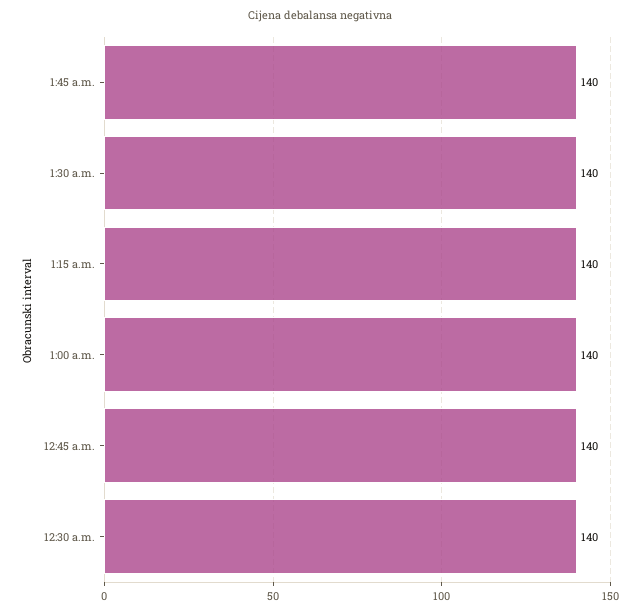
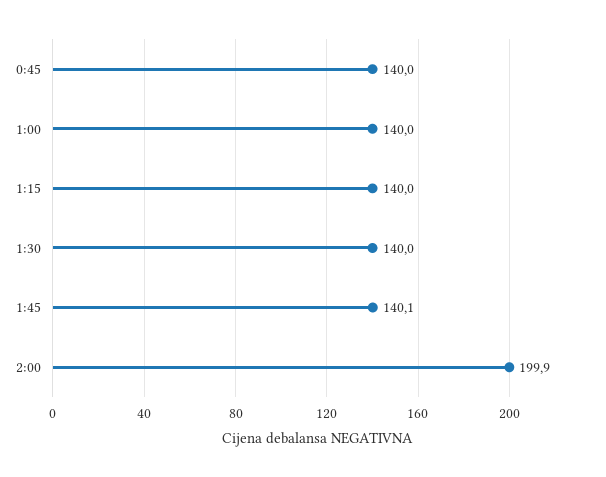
1:45 a.m.: 140 -> 140.1
12:30 a.m.: 140 -> none
2:00: none -> 199.9

